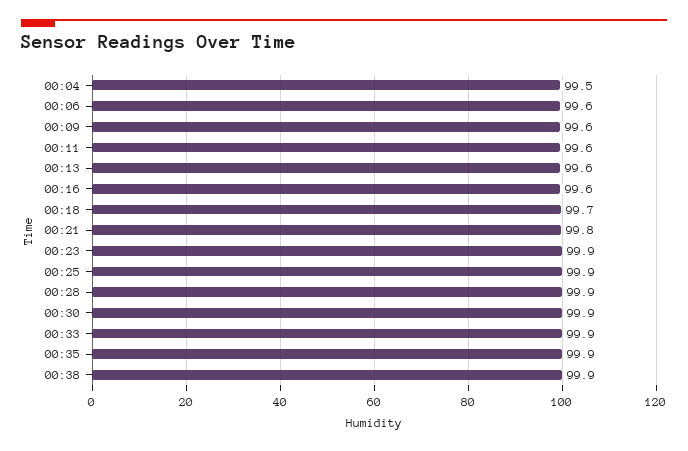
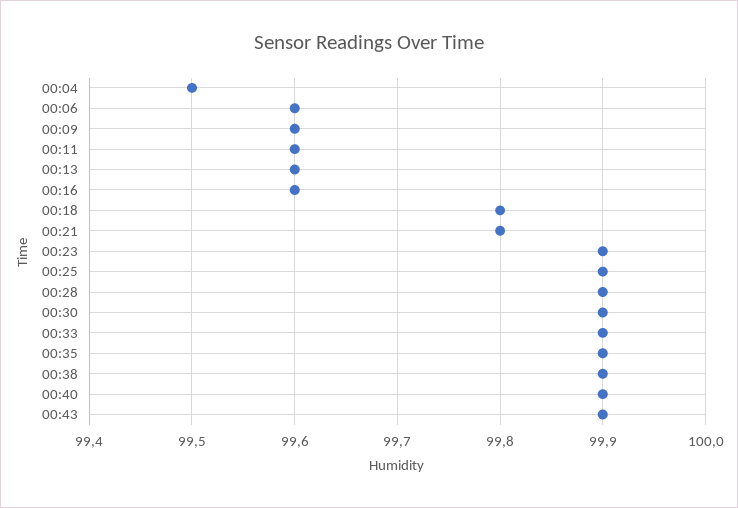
00:18: 99.7 -> 99.8
00:40: none -> 99.9
00:43: none -> 99.9

